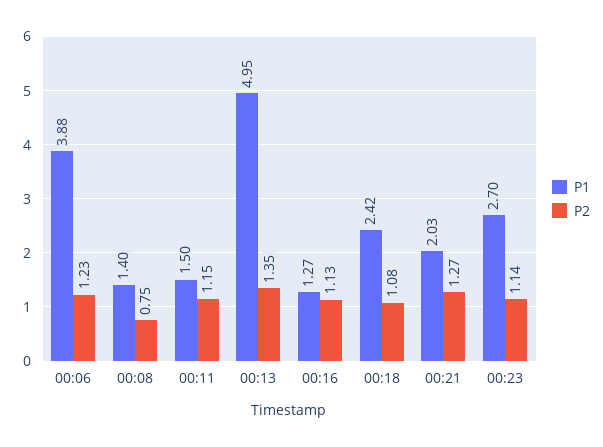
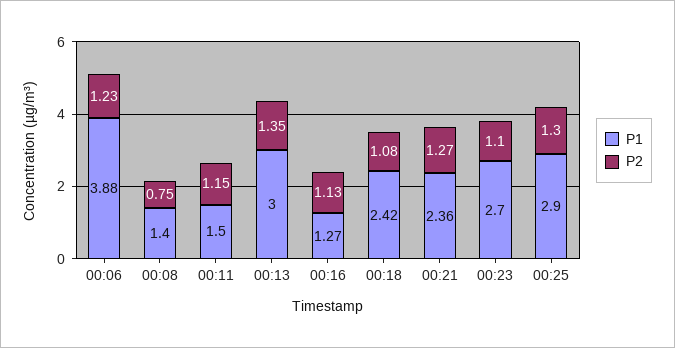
P1, 00:13: 4.95 -> 3
P1, 00:21: 2.03 -> 2.36
P2, 00:23: 1.14 -> 1.1
P1, 00:25: none -> 2.9
P2, 00:25: none -> 1.3

